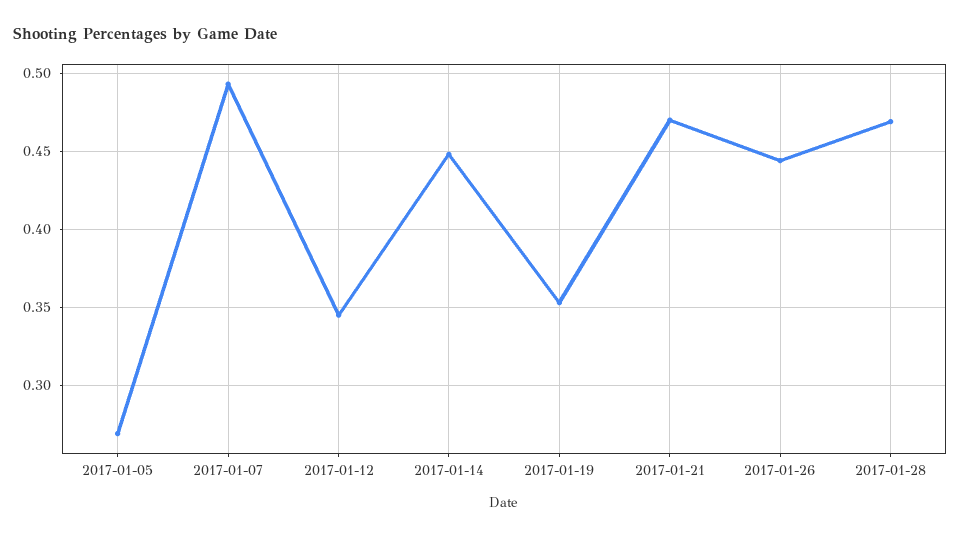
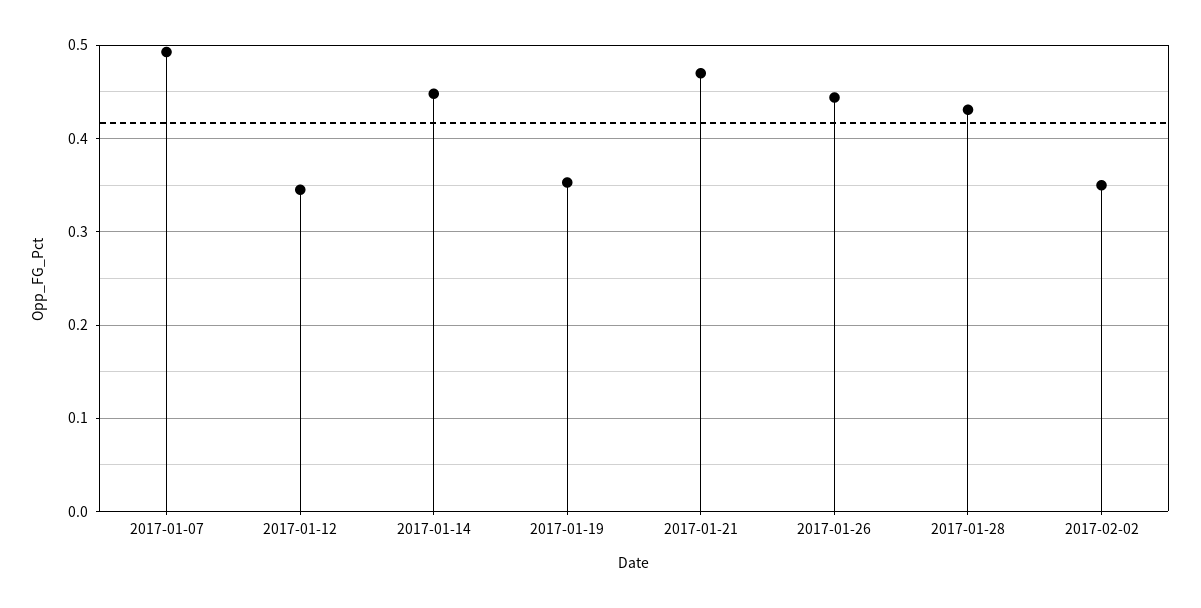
2017-01-05: 0.27 -> none
2017-01-28: 0.47 -> 0.43
2017-02-02: none -> 0.35

